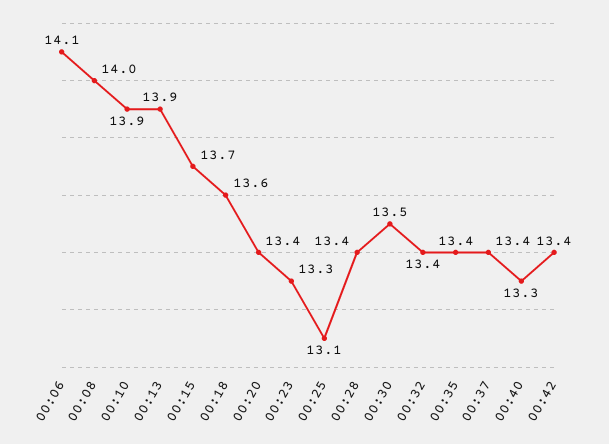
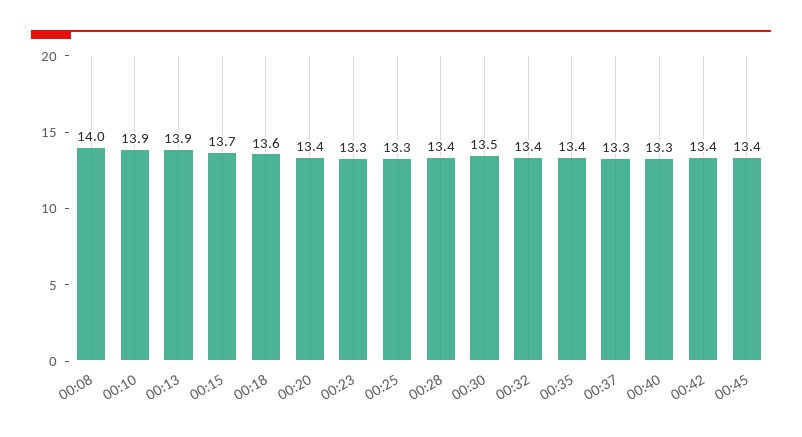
00:06: 14.1 -> none
00:25: 13.1 -> 13.3
00:37: 13.4 -> 13.3
00:45: none -> 13.4

